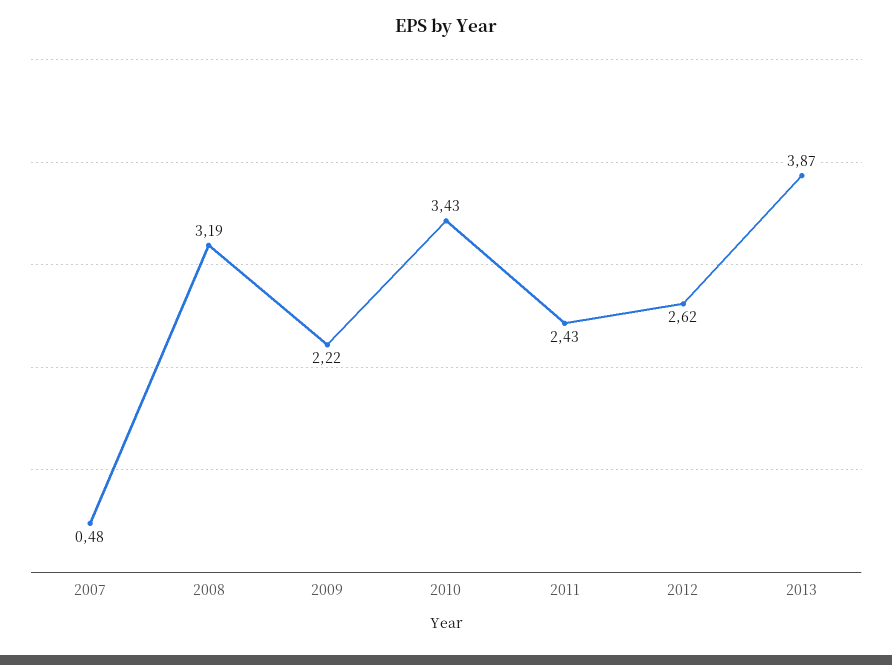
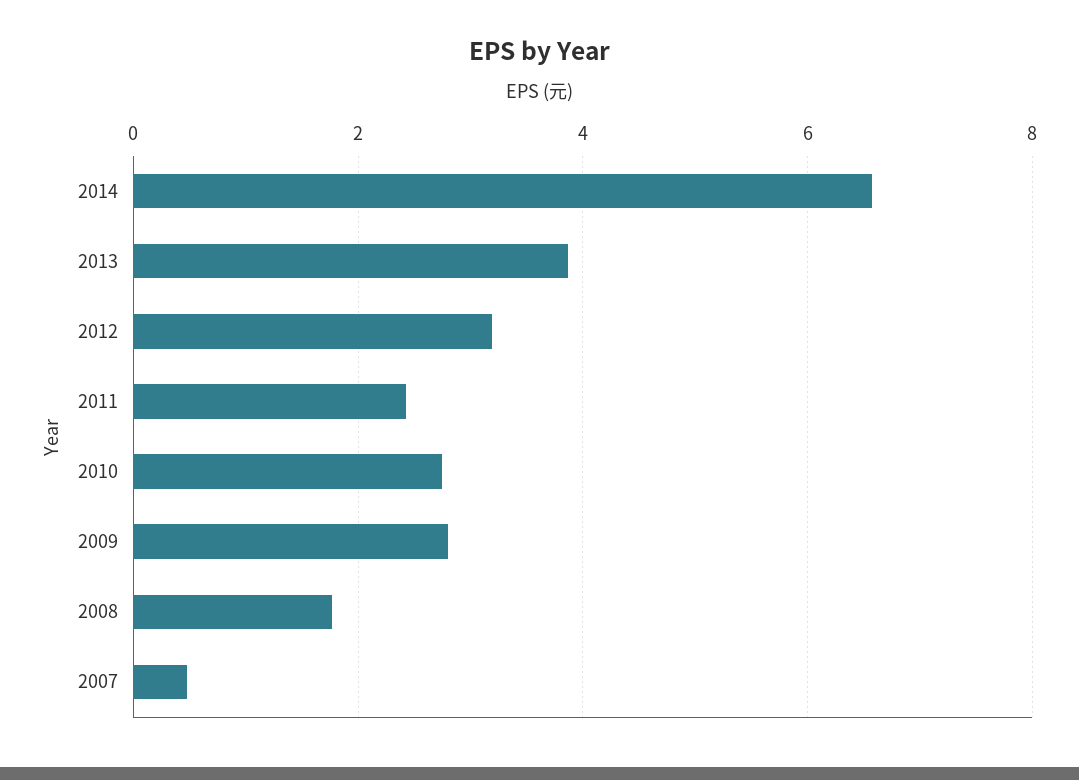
2008: 3.19 -> 1.8
2009: 2.22 -> 2.8
2010: 3.43 -> 2.8
2012: 2.62 -> 3.2
2014: none -> 6.6

